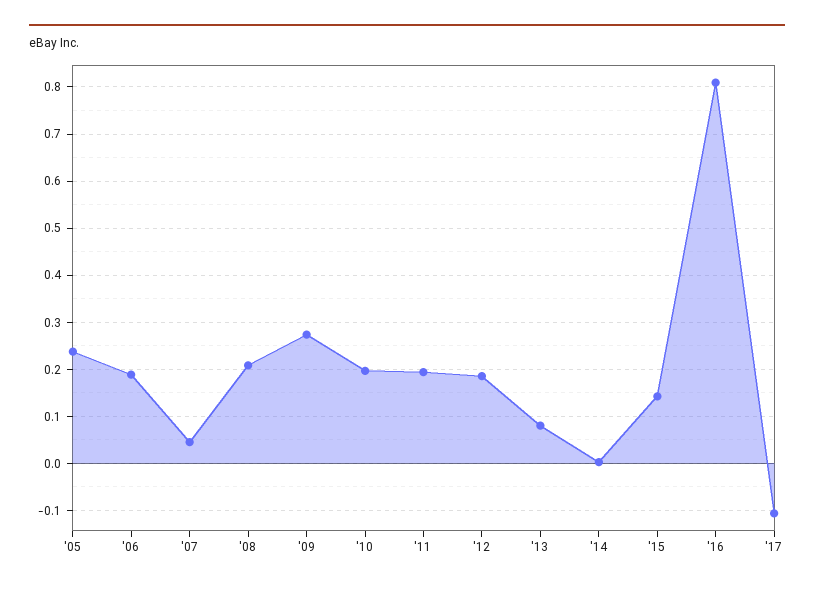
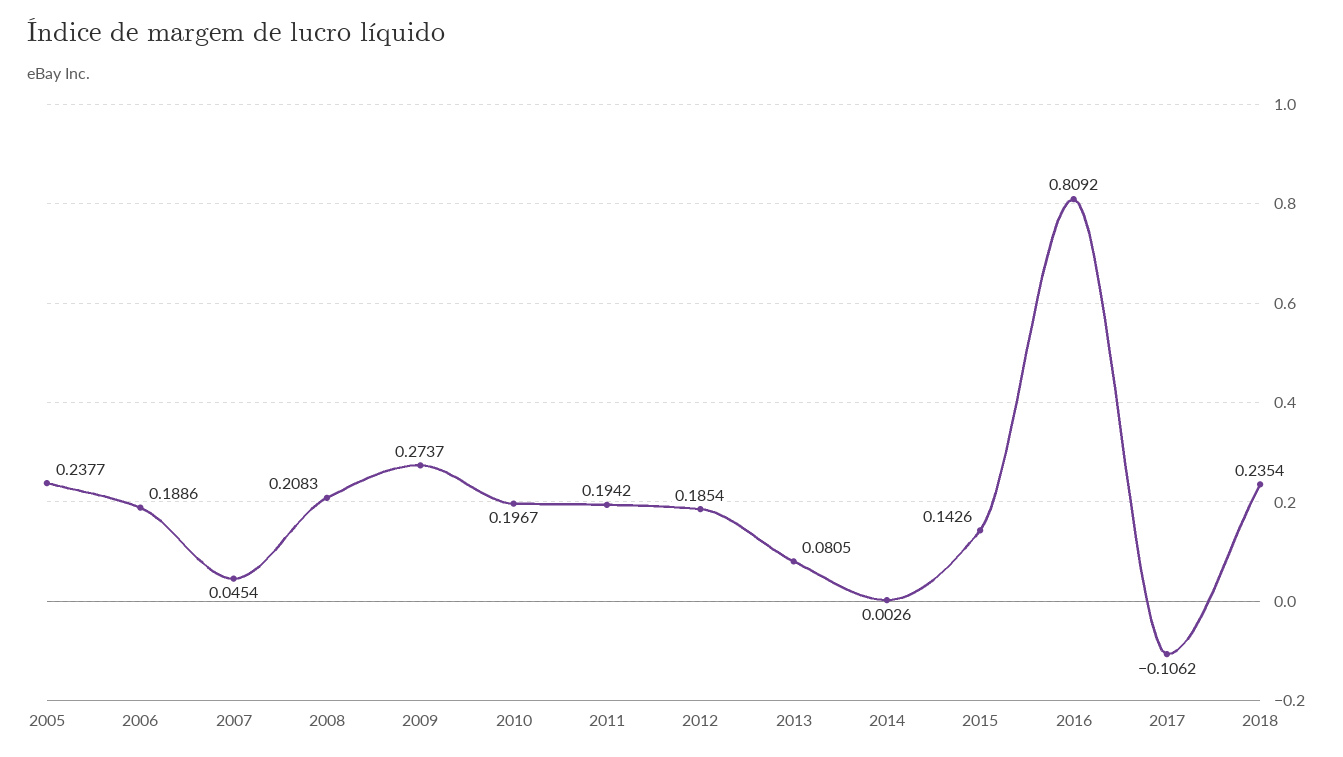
2018: none -> 0.2354

